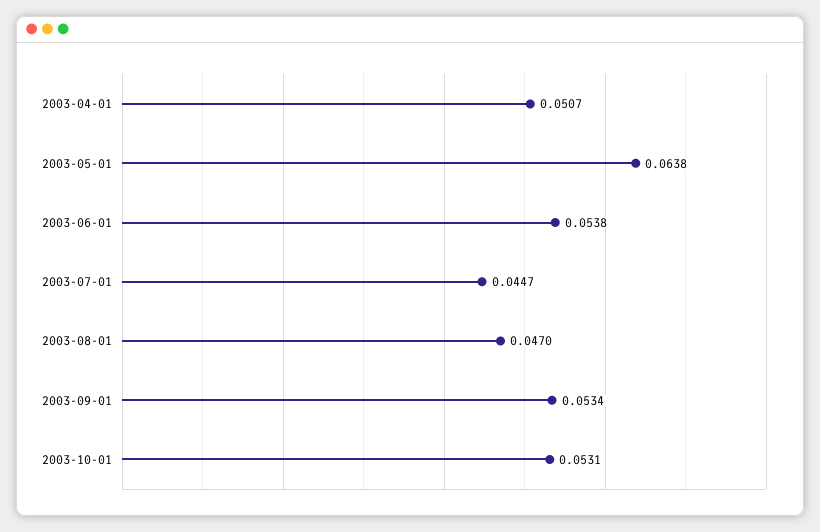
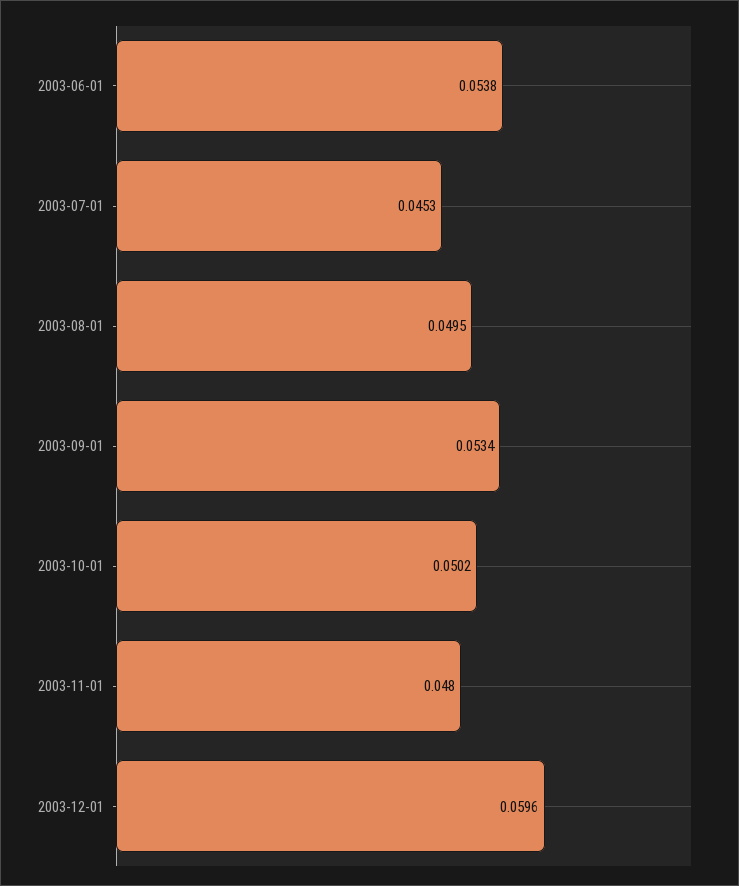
2003-04-01: 0.0507 -> none
2003-05-01: 0.0638 -> none
2003-07-01: 0.0447 -> 0.0453
2003-08-01: 0.047 -> 0.0495
2003-10-01: 0.0531 -> 0.0502
2003-11-01: none -> 0.048
2003-12-01: none -> 0.0596

